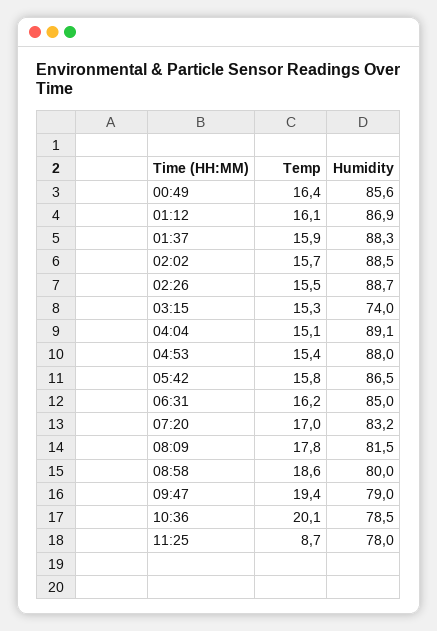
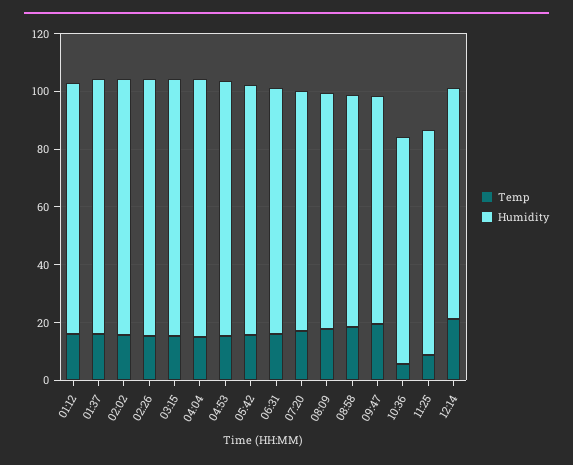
Temp, 00:49: 16.4 -> none
Humidity, 00:49: 85.6 -> none
Humidity, 03:15: 74 -> 90
Temp, 10:36: 20.1 -> 5
Temp, 12:14: none -> 20
Humidity, 12:14: none -> 80

